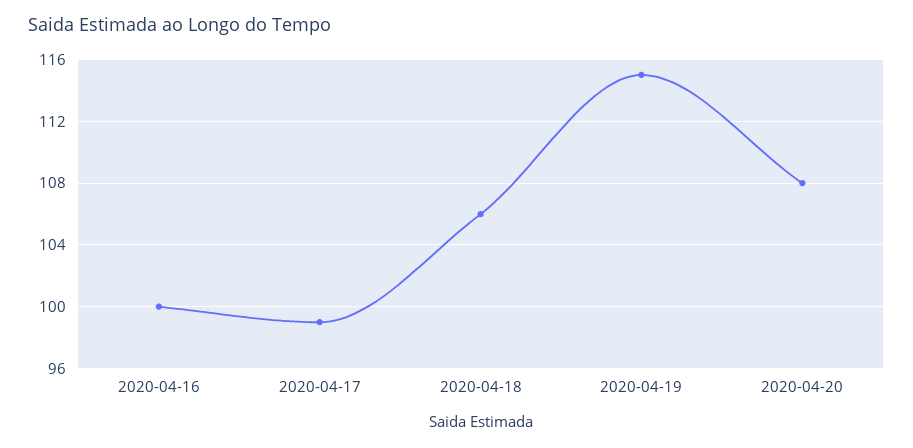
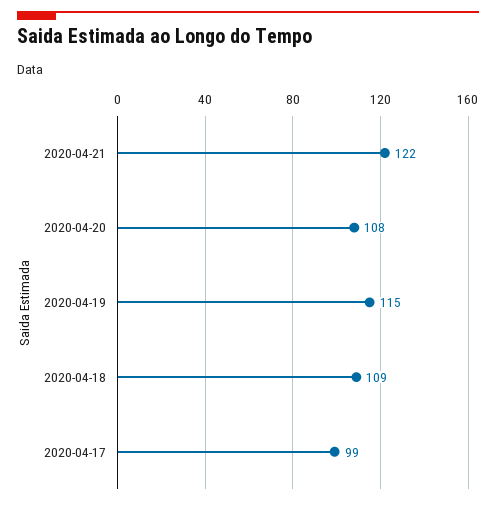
2020-04-16: 100 -> none
2020-04-18: 106 -> 109
2020-04-21: none -> 122

